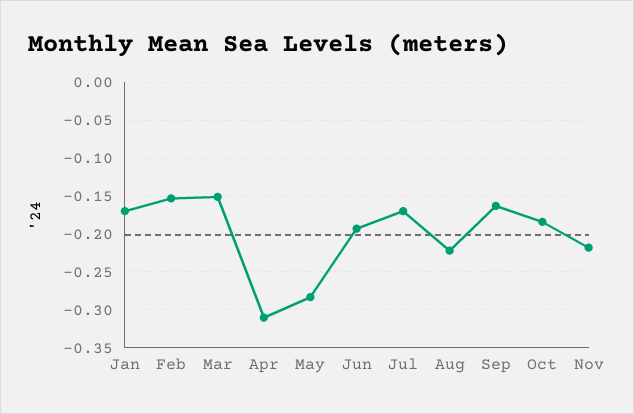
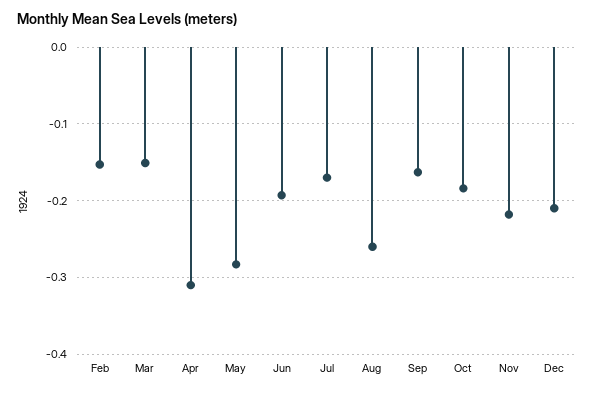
Jan: -0.17 -> none
Aug: -0.22 -> -0.26
Dec: none -> -0.21

